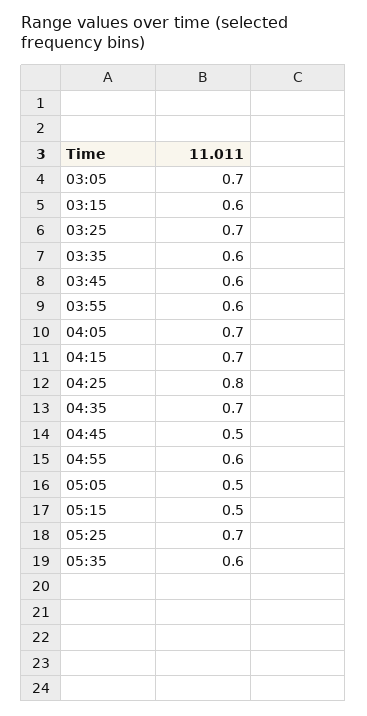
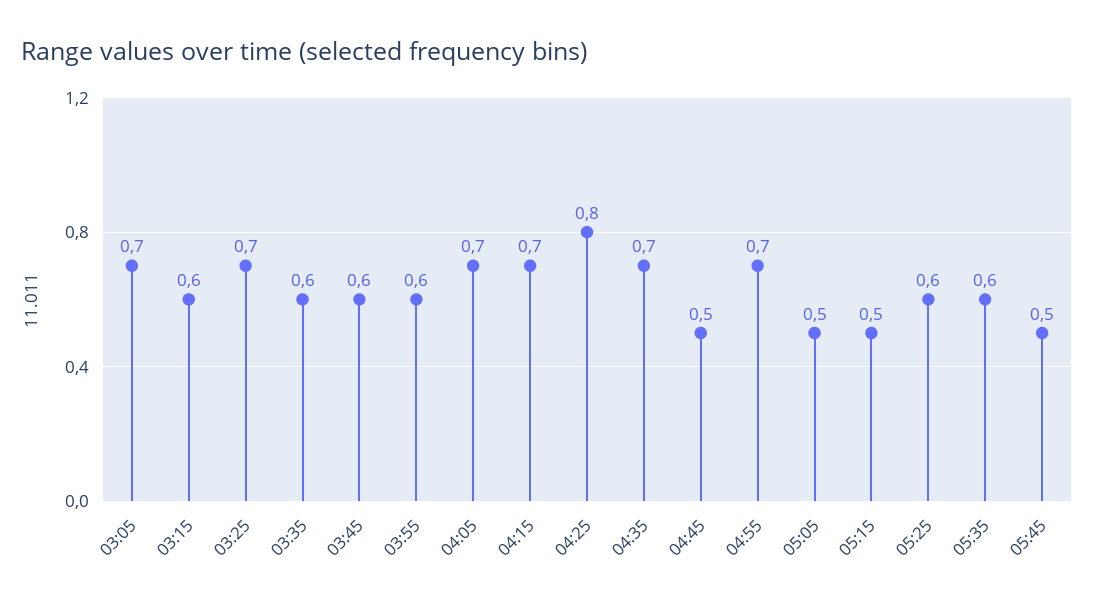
04:55: 0.6 -> 0.7
05:25: 0.7 -> 0.6
05:45: none -> 0.5

